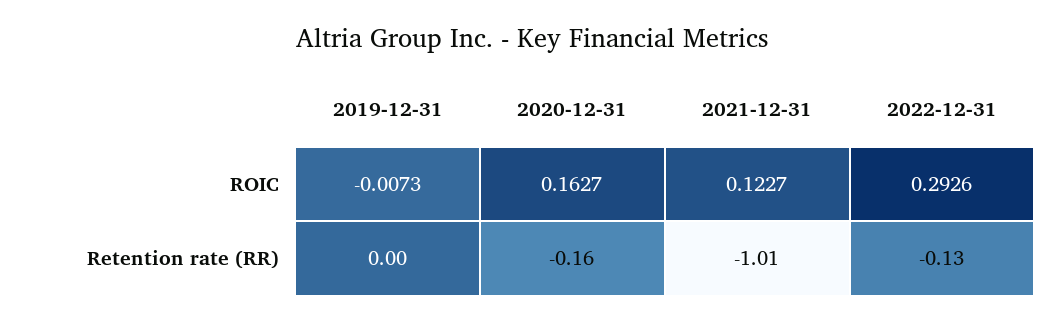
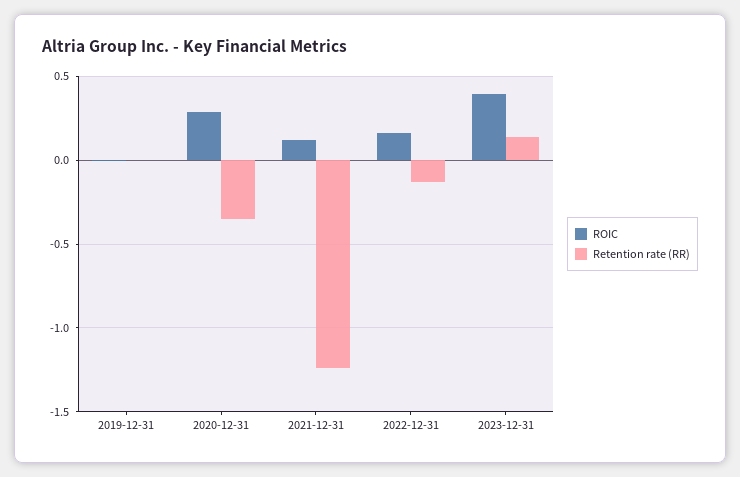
ROIC, 2020-12-31: 0.1627 -> 0.3
ROIC, 2022-12-31: 0.2926 -> 0.15
Retention rate (RR), 2020-12-31: -0.16 -> -0.35
Retention rate (RR), 2021-12-31: -1.01 -> -1.25
ROIC, 2023-12-31: none -> 0.4
Retention rate (RR), 2023-12-31: none -> 0.15

